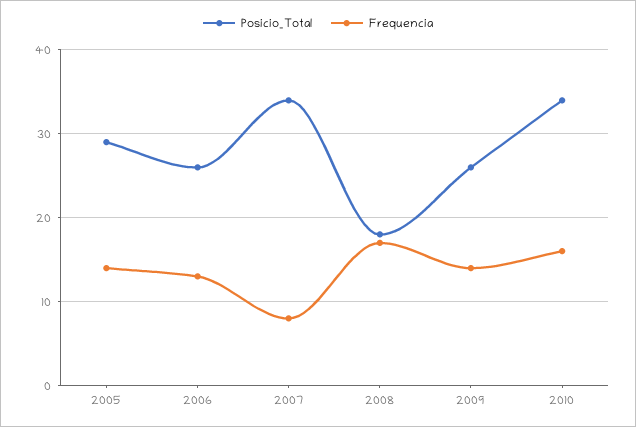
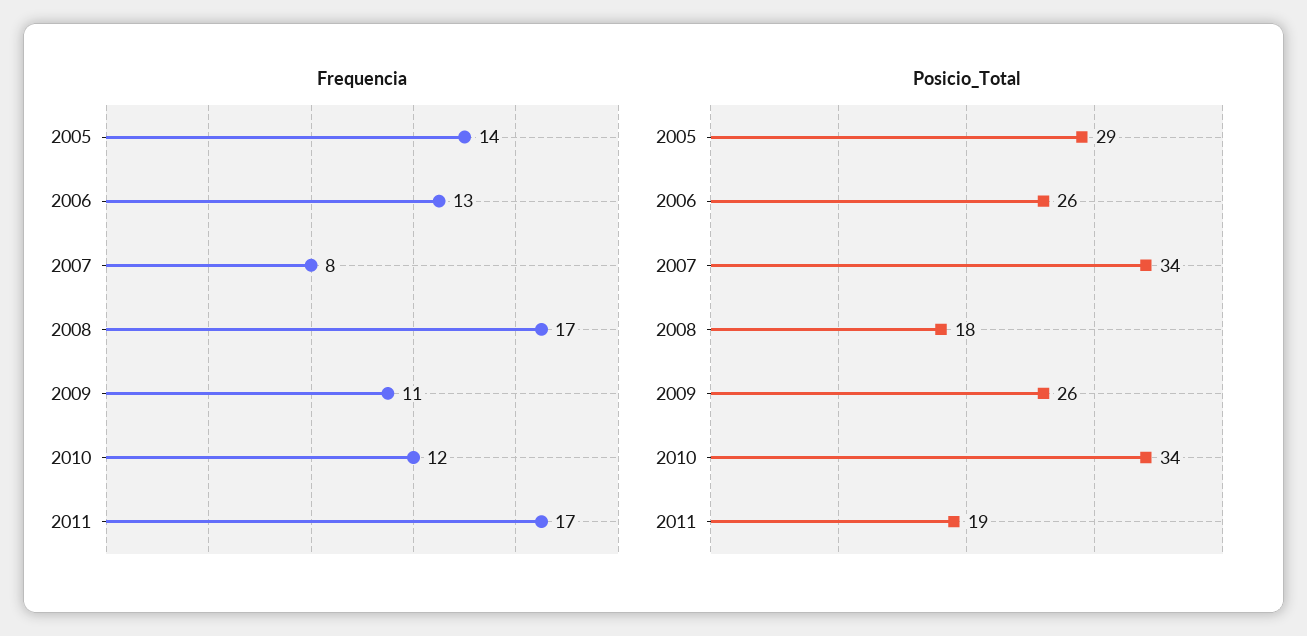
Frequencia, 2009: 14 -> 11
Frequencia, 2010: 16 -> 12
Frequencia, 2011: none -> 17
Posicio_Total, 2011: none -> 19

